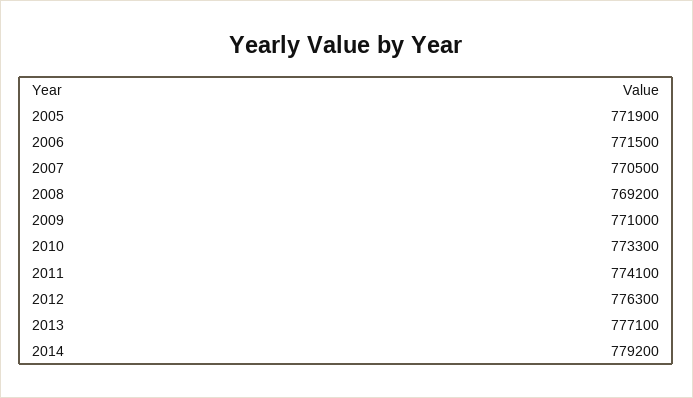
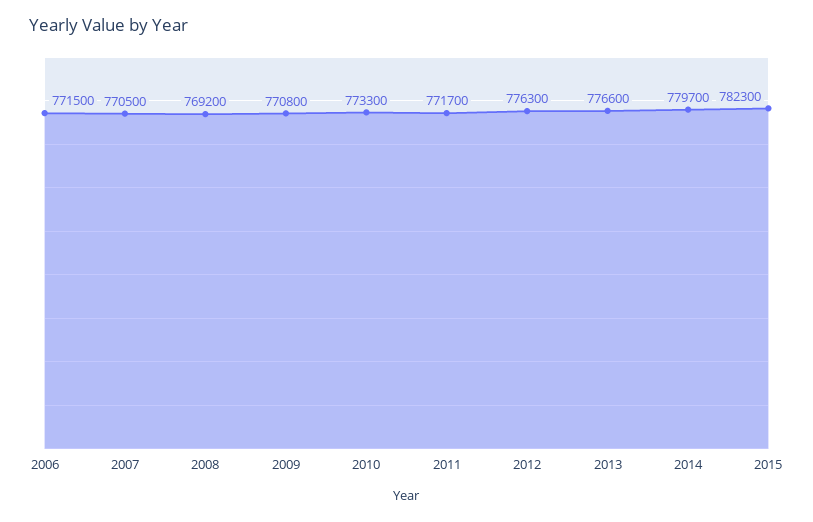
2005: 771900 -> none
2009: 771000 -> 770800
2011: 774100 -> 771700
2013: 777100 -> 776600
2014: 779200 -> 779700
2015: none -> 782300

